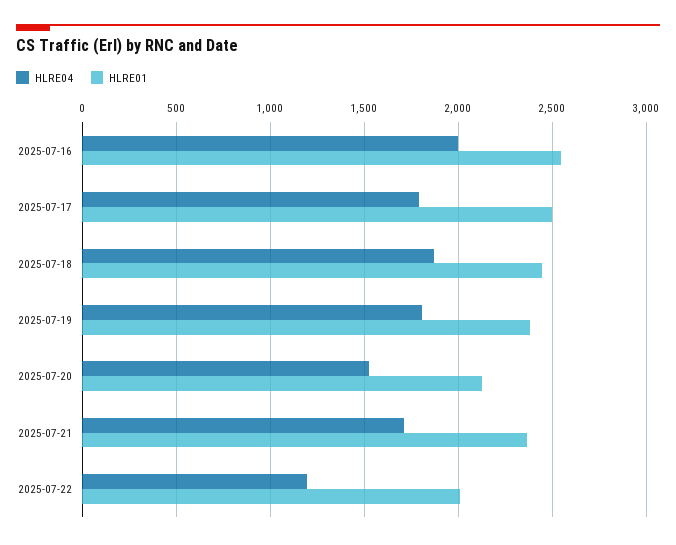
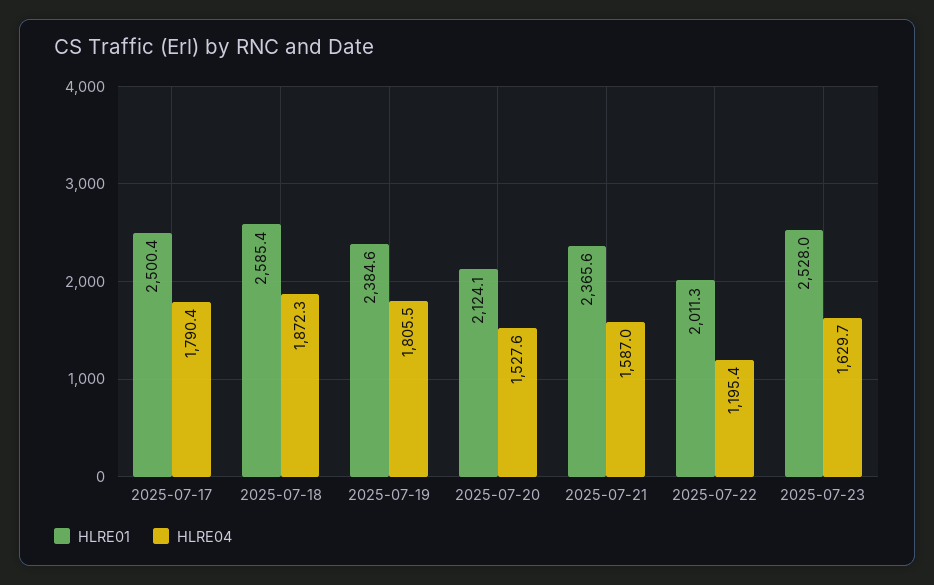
HLRE04, 2025-07-16: 2000 -> none
HLRE01, 2025-07-16: 2550 -> none
HLRE01, 2025-07-18: 2450 -> 2585.4
HLRE04, 2025-07-21: 1700 -> 1587
HLRE01, 2025-07-23: none -> 2528
HLRE04, 2025-07-23: none -> 1629.7

